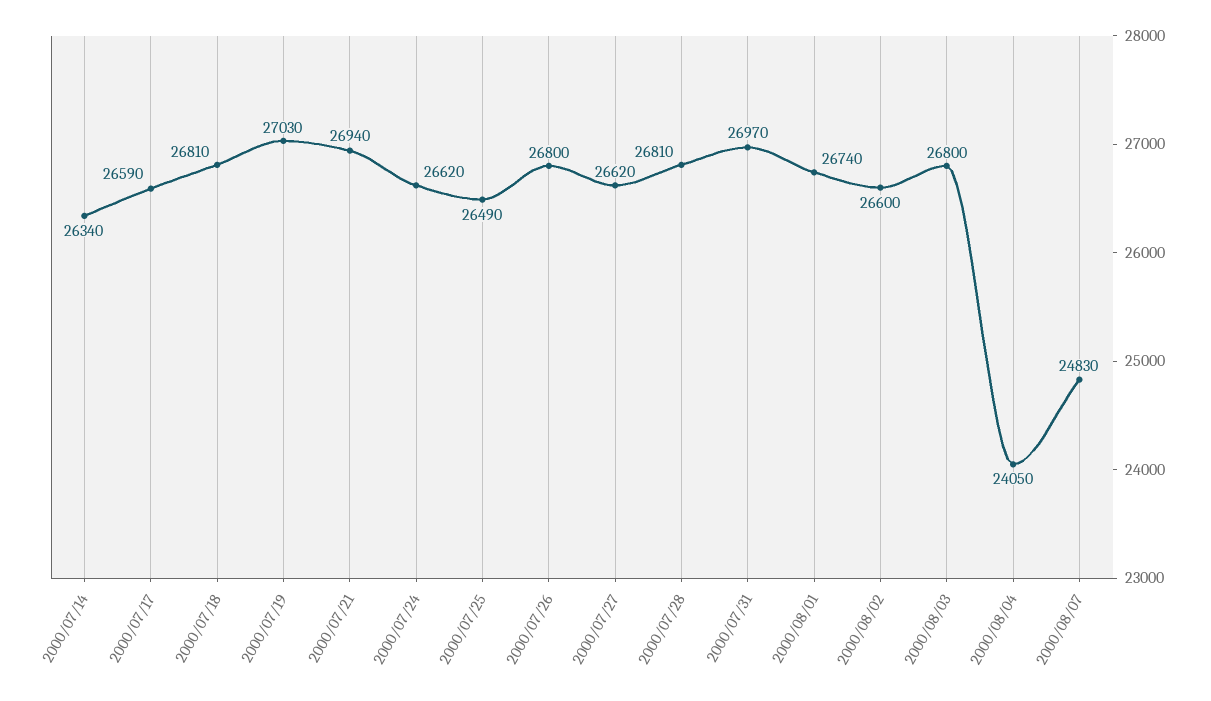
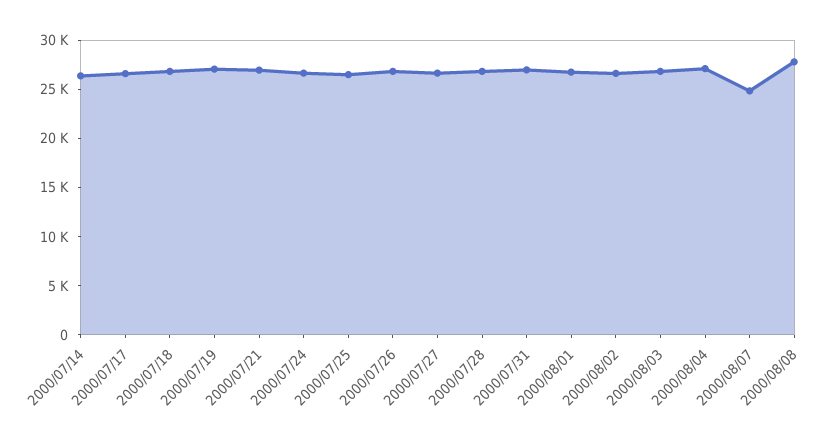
2000/08/04: 24050 -> 27000
2000/08/08: none -> 28000

